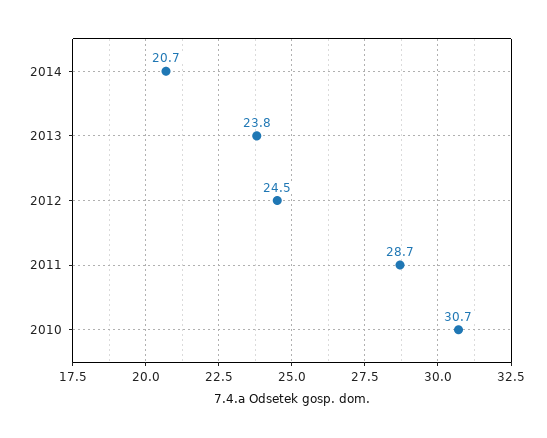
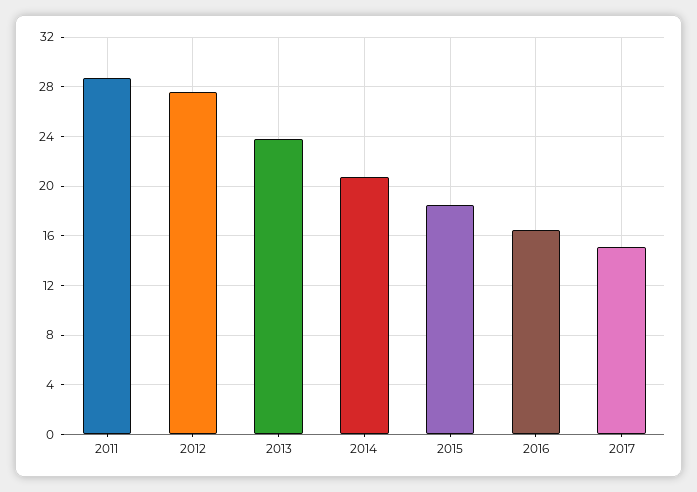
2012: 24.5 -> 27.5
2010: 30.7 -> none
2015: none -> 18.5
2016: none -> 16.5
2017: none -> 15

